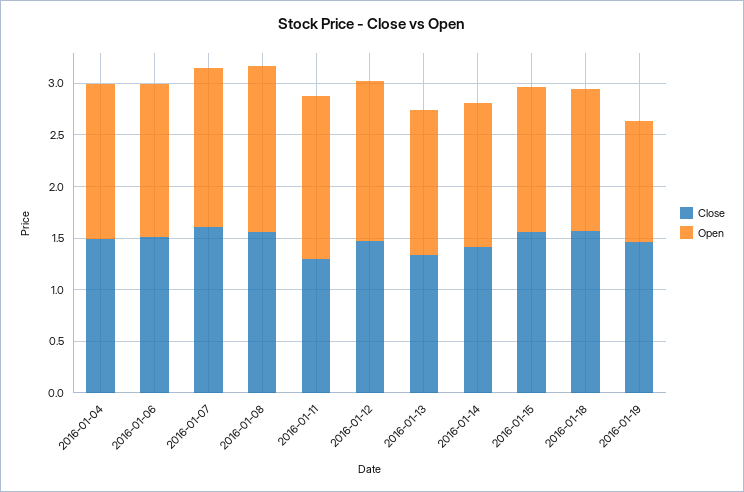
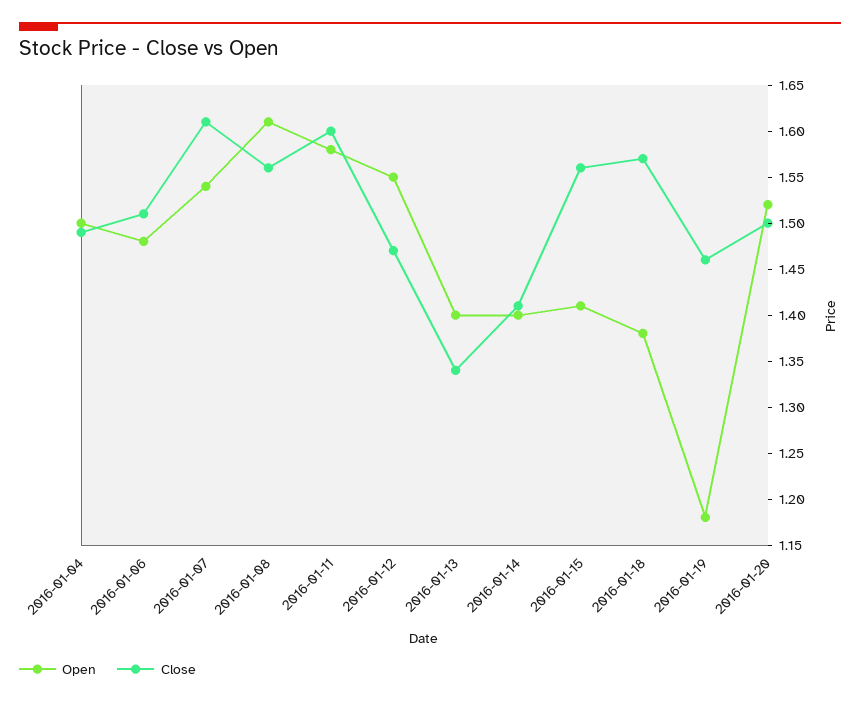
Close, 2016-01-11: 1.3 -> 1.6
Open, 2016-01-20: none -> 1.52
Close, 2016-01-20: none -> 1.5

